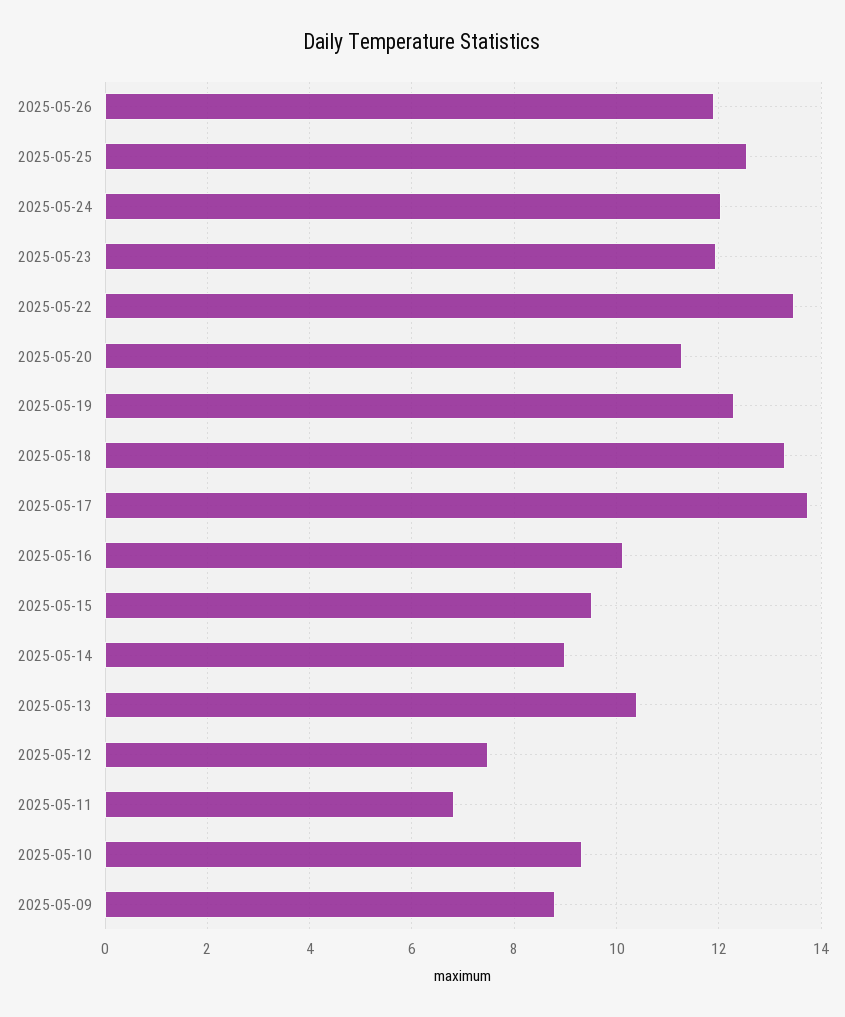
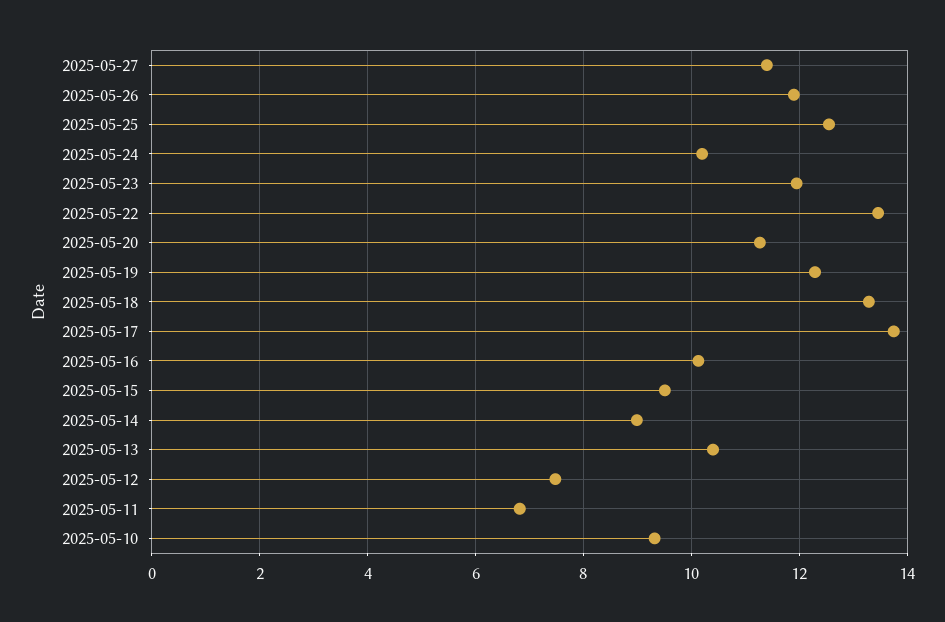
2025-05-24: 12 -> 10.2
2025-05-09: 8.8 -> none
2025-05-27: none -> 11.4

